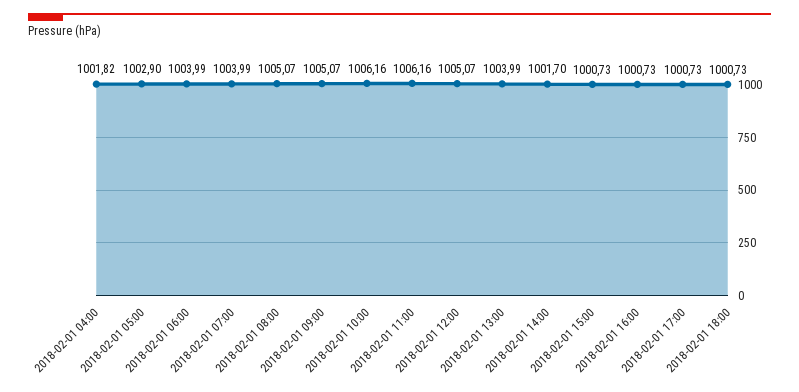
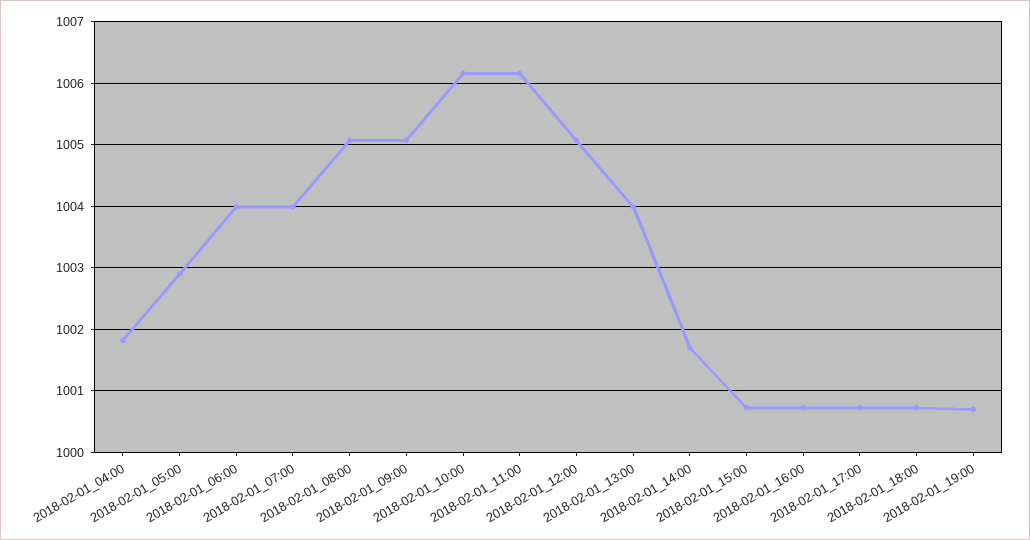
2018-02-01_19:00: none -> 1000.7

